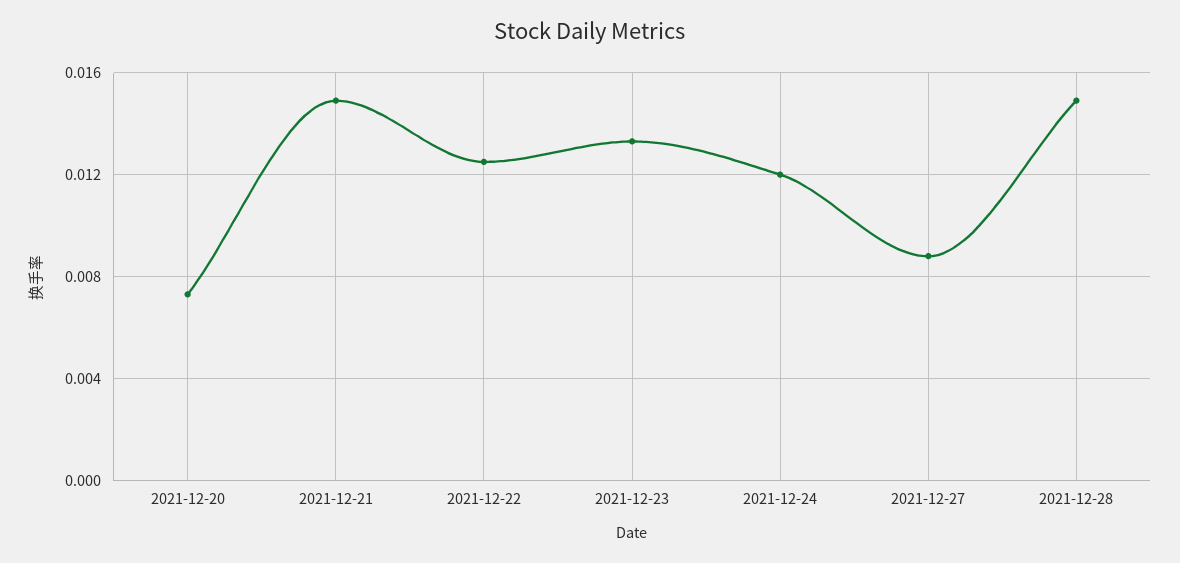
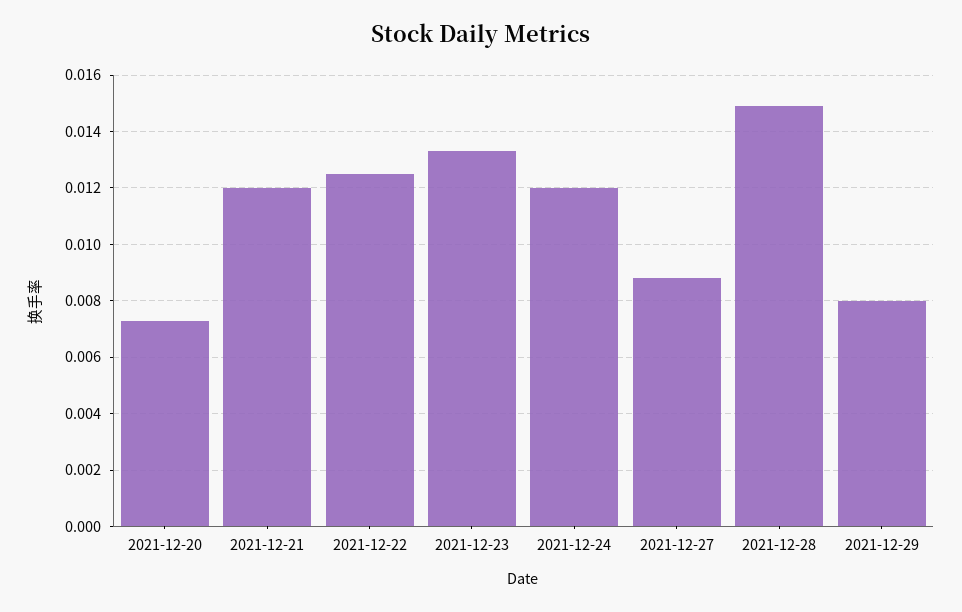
2021-12-21: 0.015 -> 0.012
2021-12-29: none -> 0.008

